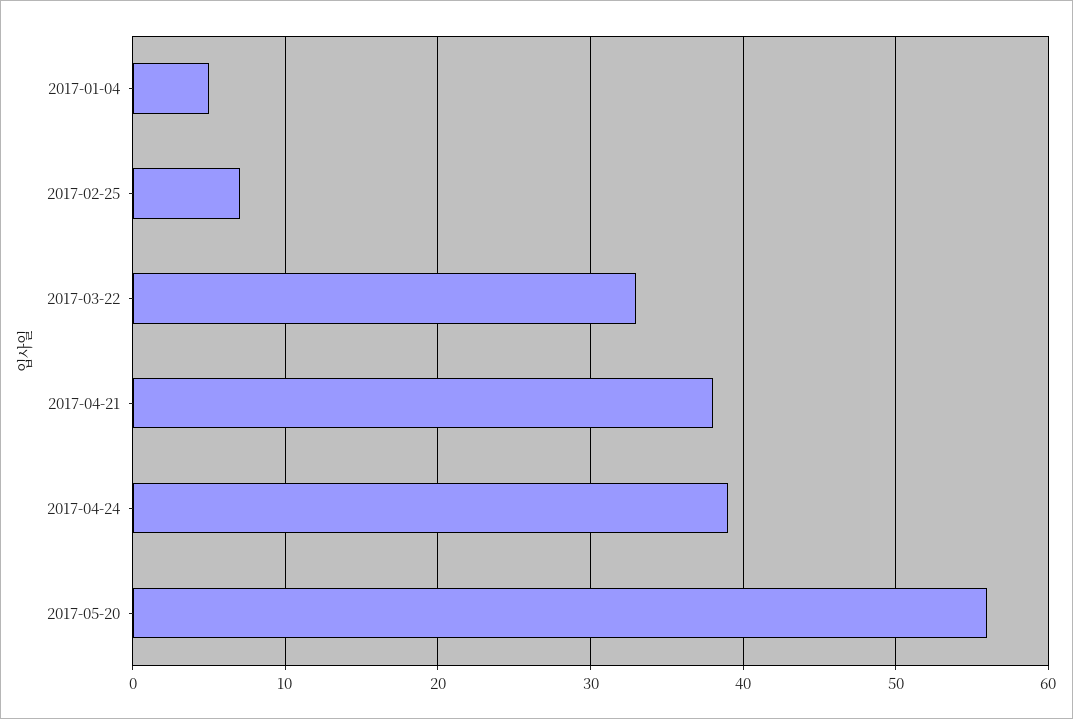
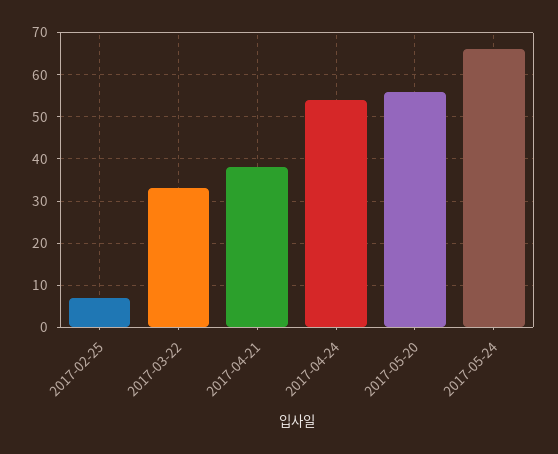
2017-01-04: 5 -> none
2017-04-24: 39 -> 55
2017-05-24: none -> 65

